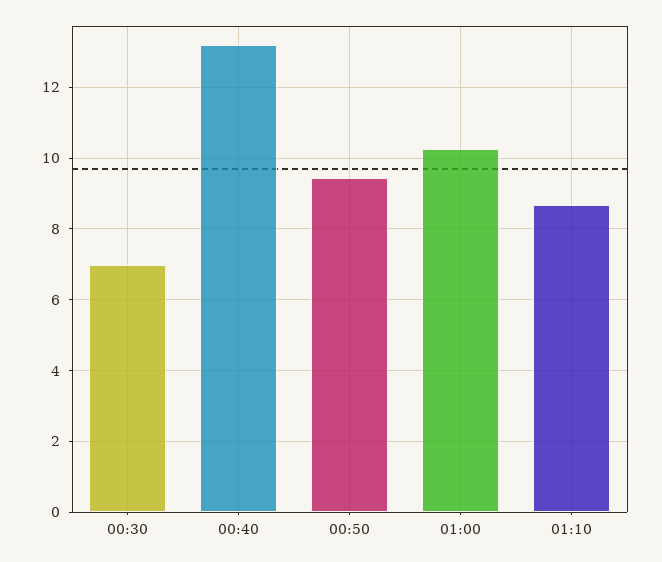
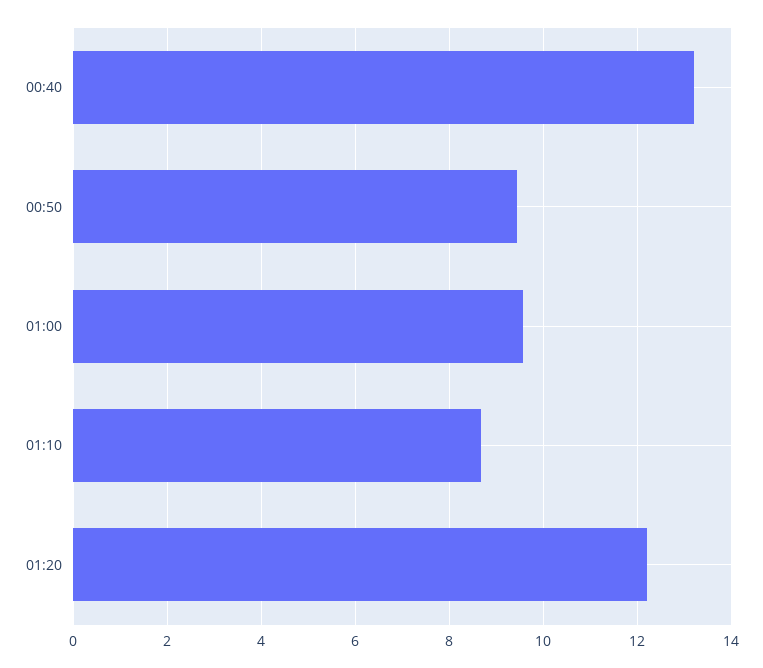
00:30: 7 -> none
01:00: 10.2 -> 9.6
01:20: none -> 12.2

